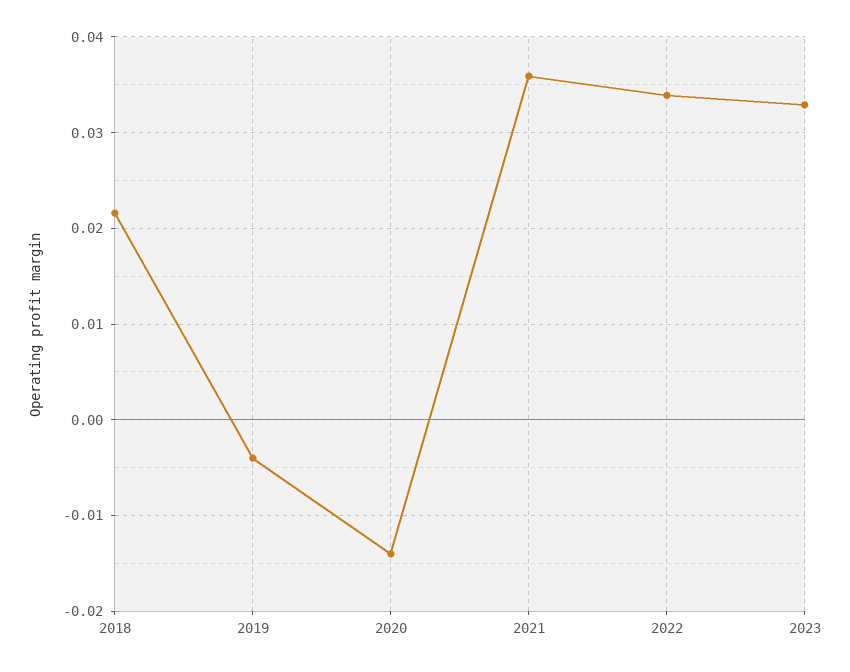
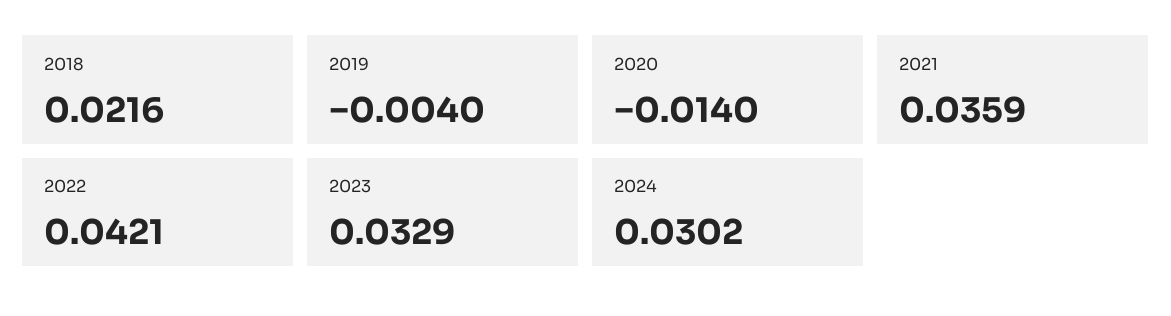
2022: 0.034 -> 0.0421
2024: none -> 0.0302

